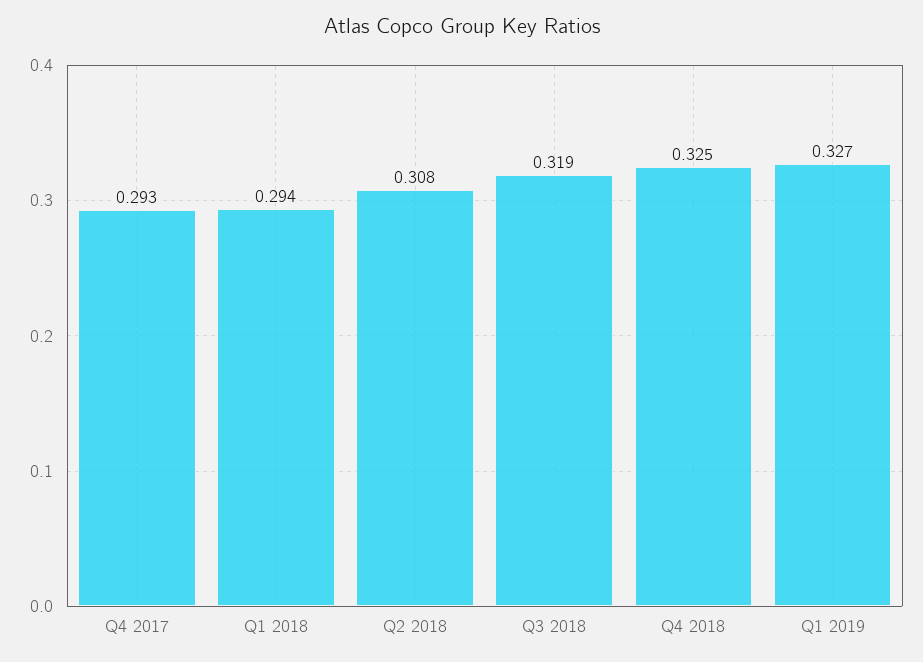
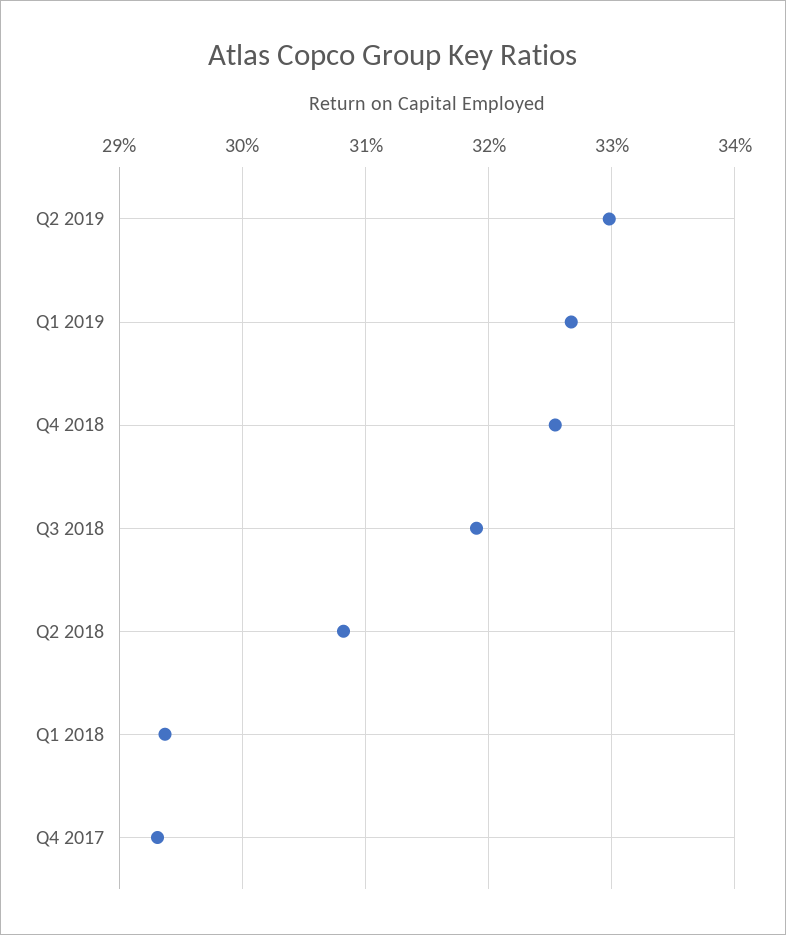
Q2 2019: none -> 0.33

